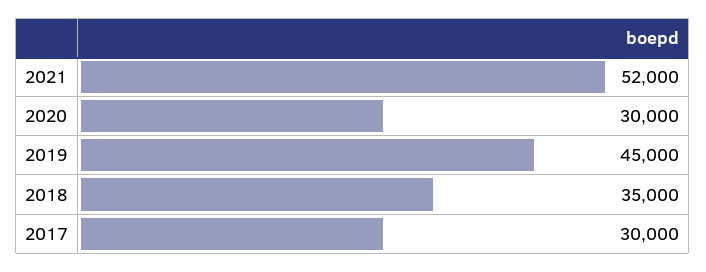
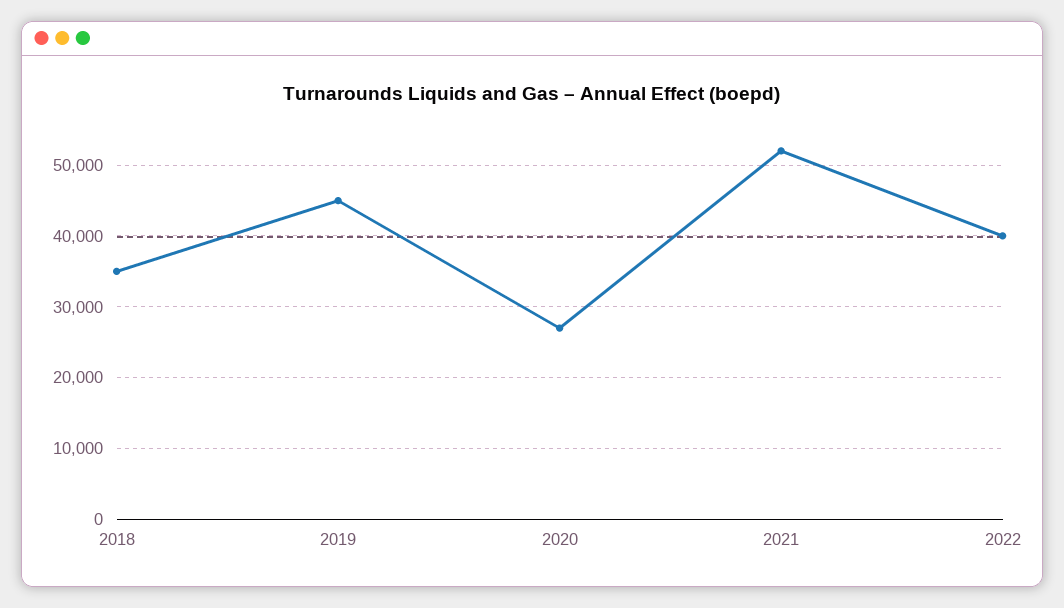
2020: 30000 -> 27000
2017: 30000 -> none
2022: none -> 40000

